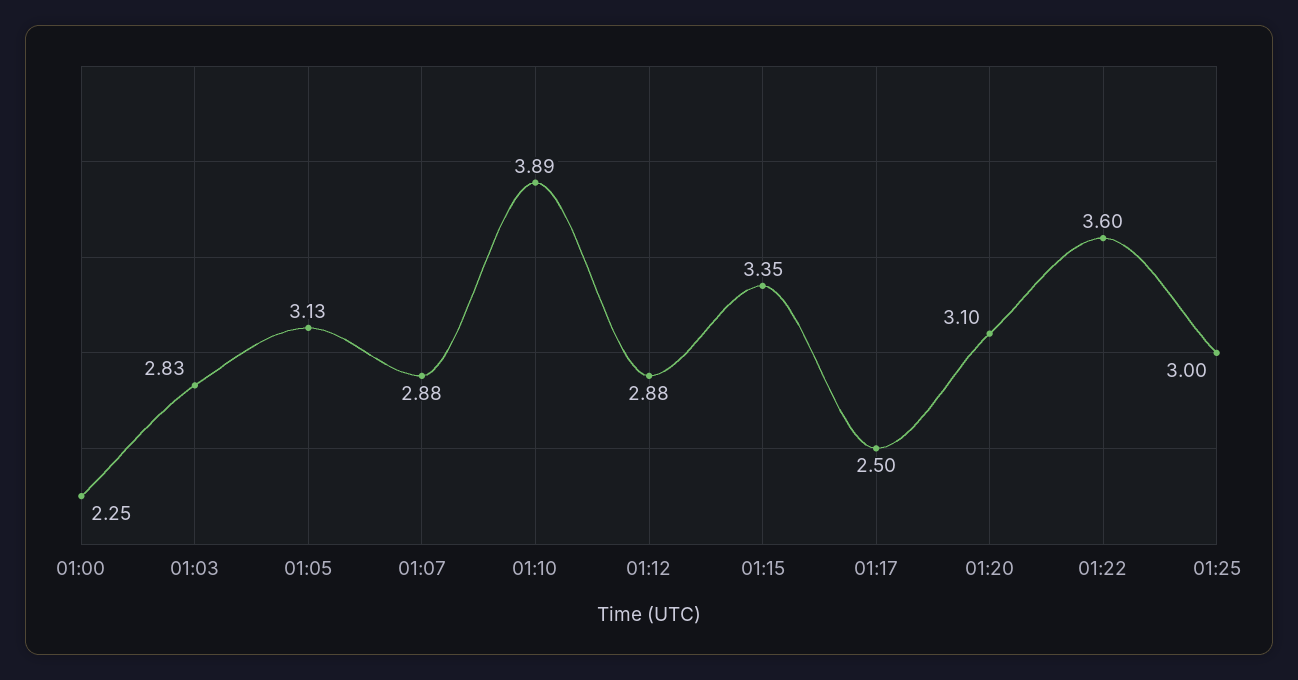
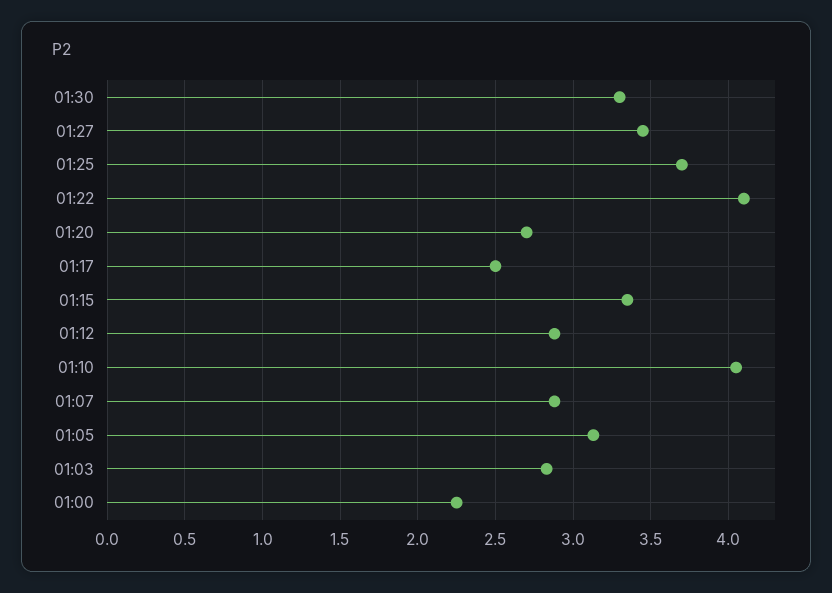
01:10: 3.89 -> 4.05
01:20: 3.1 -> 2.7
01:22: 3.6 -> 4.1
01:25: 3 -> 3.7
01:30: none -> 3.3
01:27: none -> 3.45

